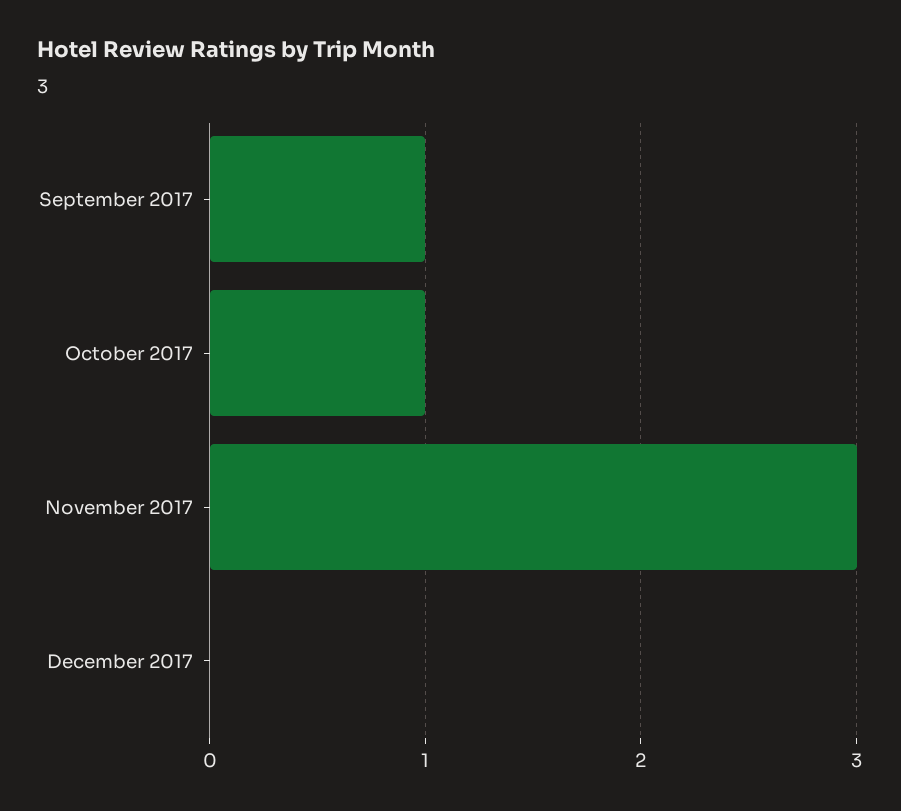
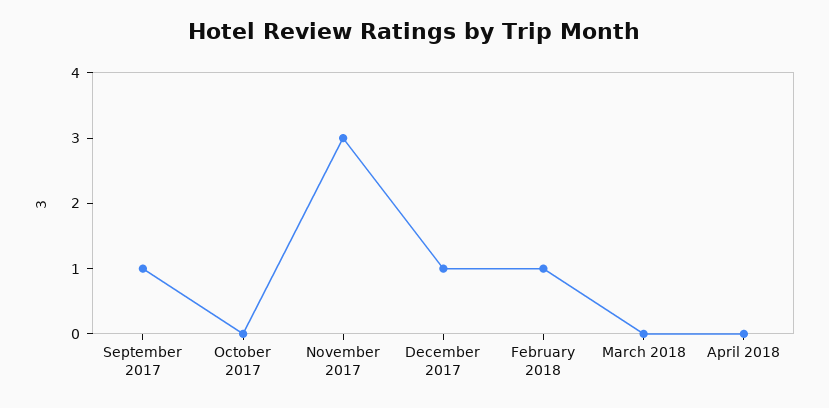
October 2017: 1 -> 0
December 2017: 0 -> 1
February 2018: none -> 1
March 2018: none -> 0
April 2018: none -> 0

